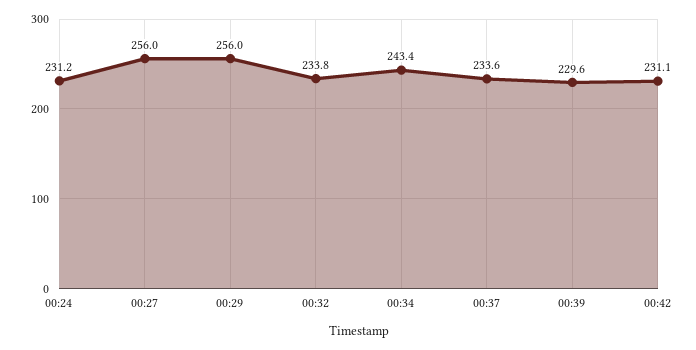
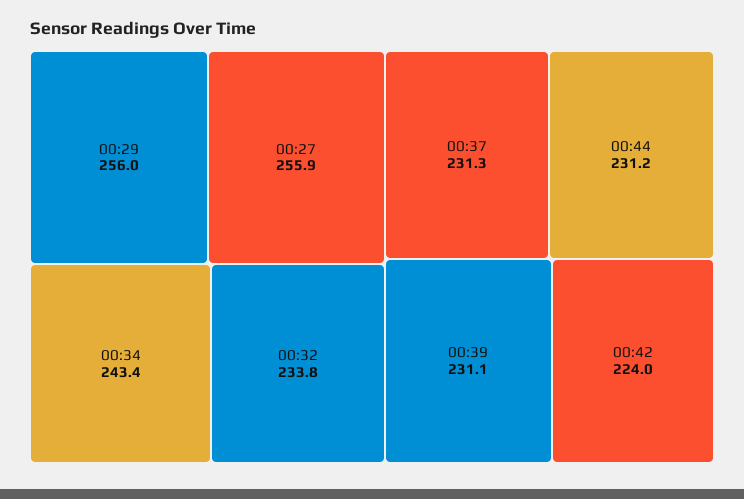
00:24: 231.2 -> none
00:27: 256 -> 255.9
00:37: 233.6 -> 231.3
00:39: 229.6 -> 231.1
00:42: 231.1 -> 224
00:44: none -> 231.2

